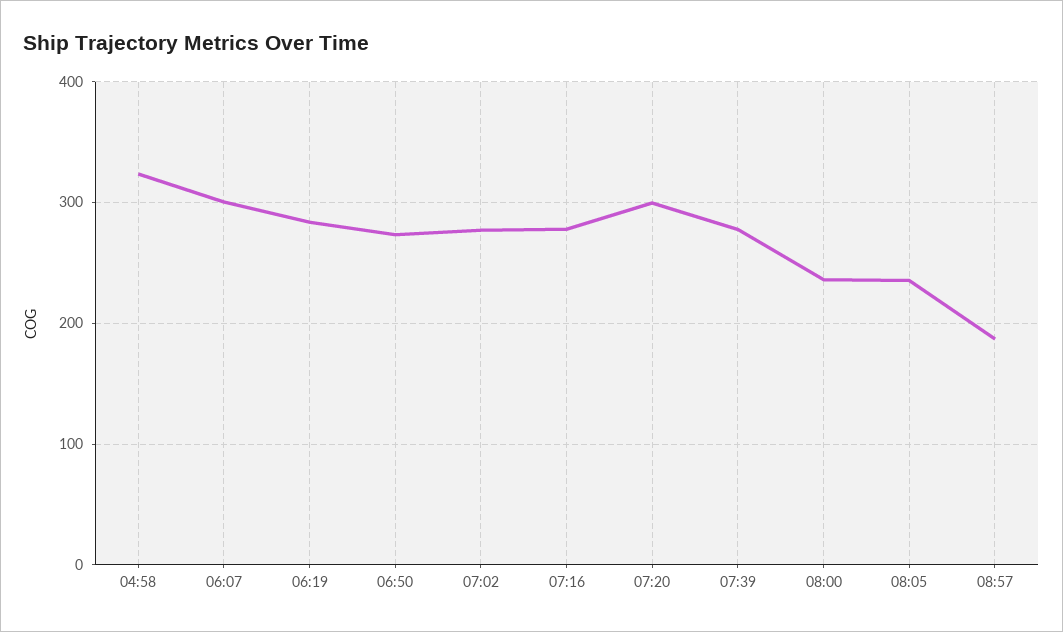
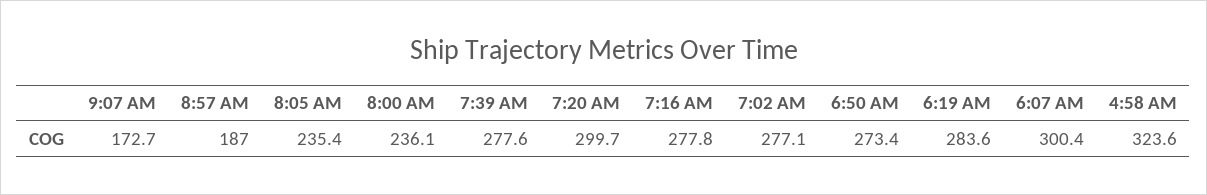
9:07 AM: none -> 172.7

